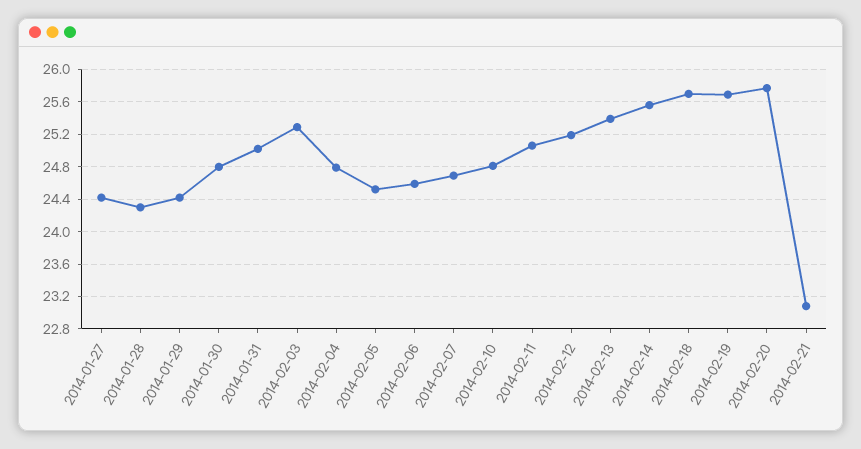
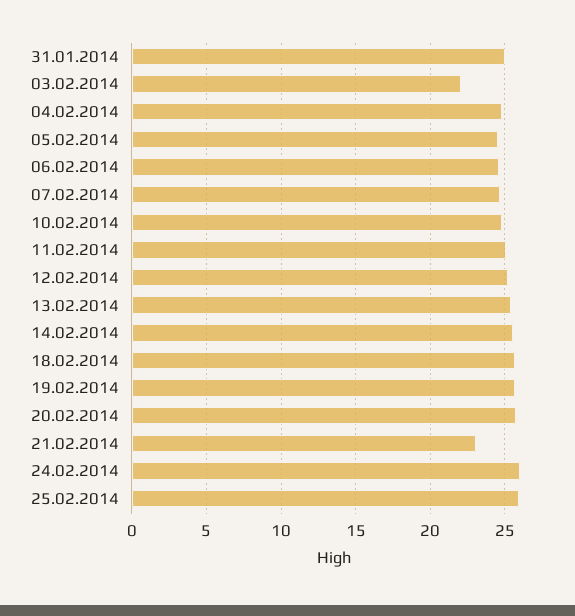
2014-01-27: 24.4 -> none
2014-01-28: 24.3 -> none
2014-01-29: 24.4 -> none
2014-01-30: 24.8 -> none
2014-02-03: 25.3 -> 22
24.02.2014: none -> 26
25.02.2014: none -> 26

